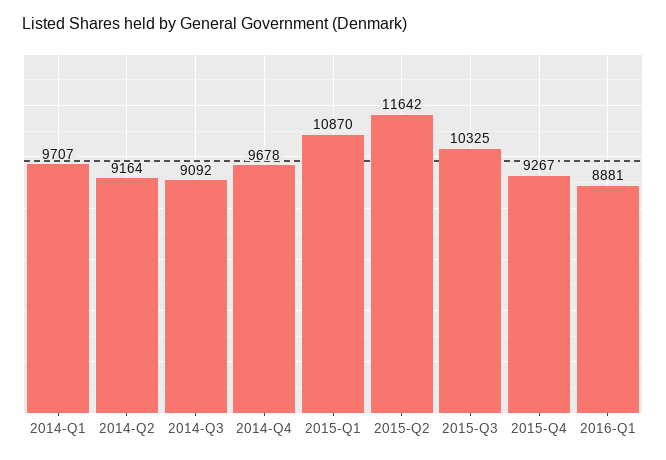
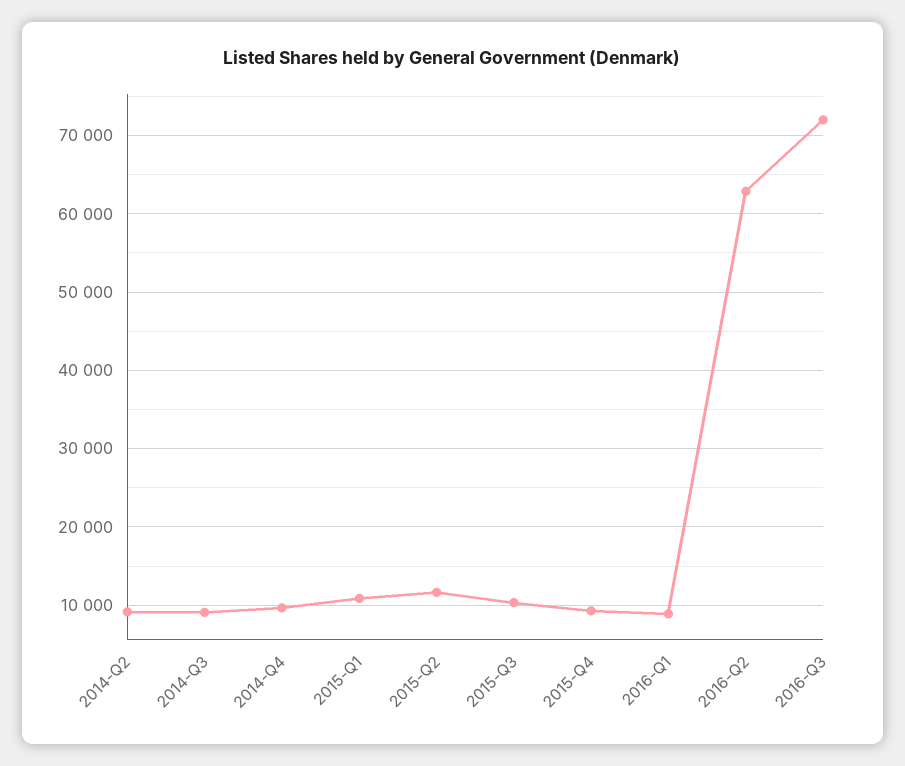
2014-Q1: 9707 -> none
2016-Q2: none -> 63000
2016-Q3: none -> 72000

